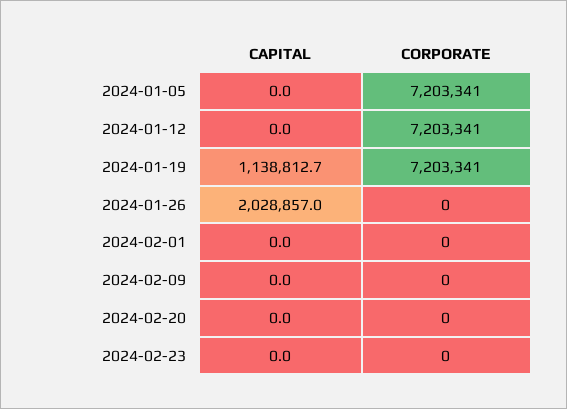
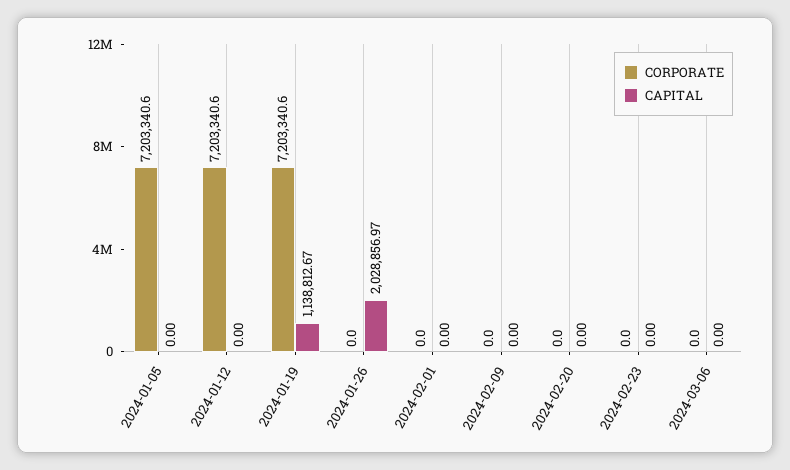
CORPORATE, 2024-03-06: none -> 0
CAPITAL, 2024-03-06: none -> 0

